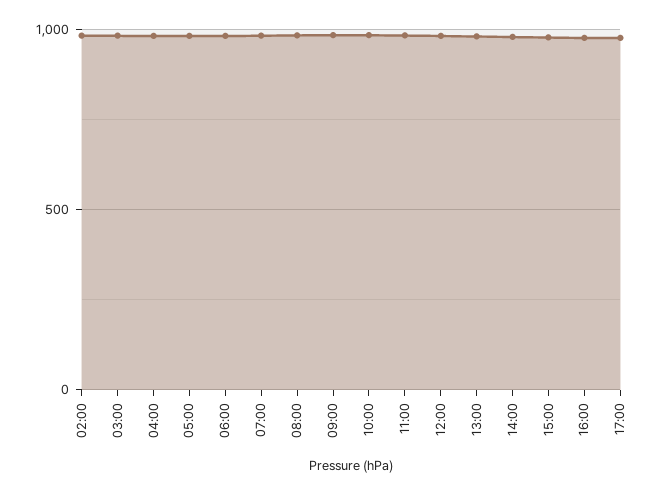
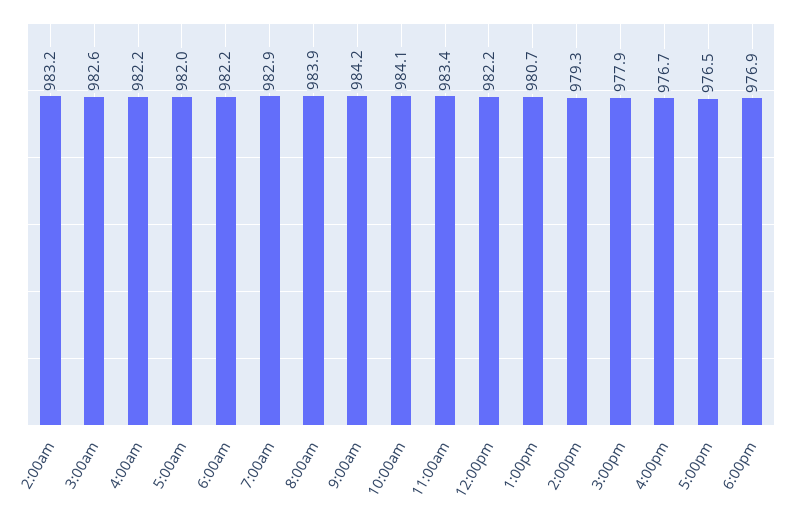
6:00pm: none -> 976.9

